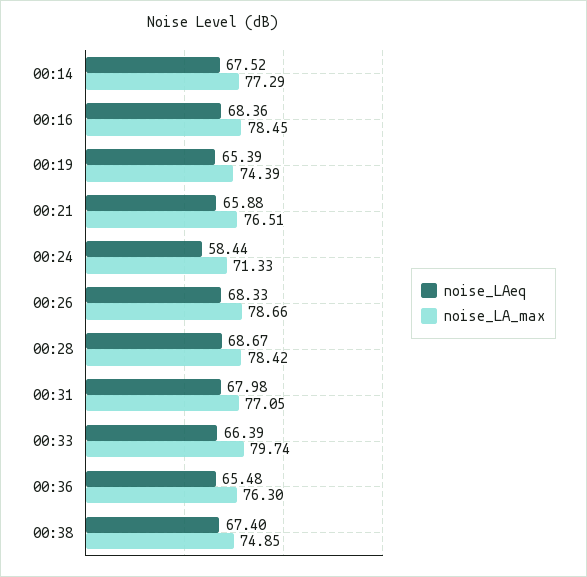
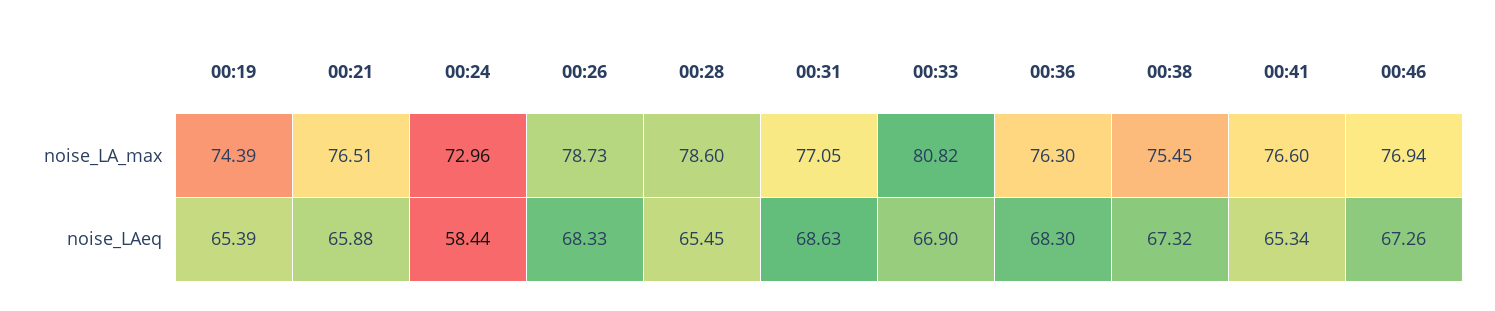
noise_LAeq, 00:14: 67.52 -> none
noise_LA_max, 00:14: 77.29 -> none
noise_LAeq, 00:16: 68.36 -> none
noise_LA_max, 00:16: 78.45 -> none
noise_LA_max, 00:24: 71.33 -> 72.96
noise_LA_max, 00:26: 78.66 -> 78.73
noise_LAeq, 00:28: 68.67 -> 65.45
noise_LA_max, 00:28: 78.42 -> 78.6
noise_LAeq, 00:31: 67.98 -> 68.63
noise_LAeq, 00:33: 66.39 -> 66.9
noise_LA_max, 00:33: 79.74 -> 80.82
noise_LAeq, 00:36: 65.48 -> 68.3
noise_LAeq, 00:38: 67.4 -> 67.32
noise_LA_max, 00:38: 74.85 -> 75.45
noise_LA_max, 00:41: none -> 76.6
noise_LA_max, 00:46: none -> 76.94
noise_LAeq, 00:41: none -> 65.34
noise_LAeq, 00:46: none -> 67.26

